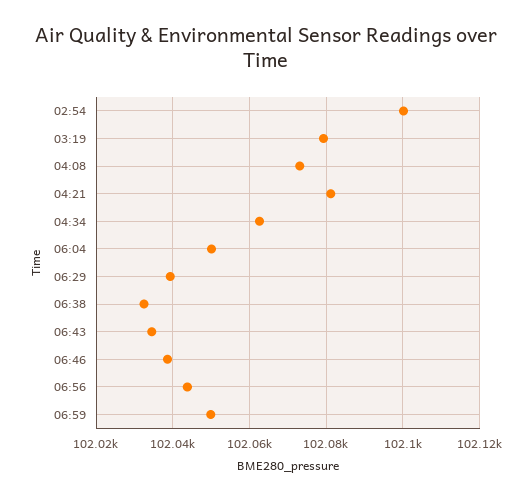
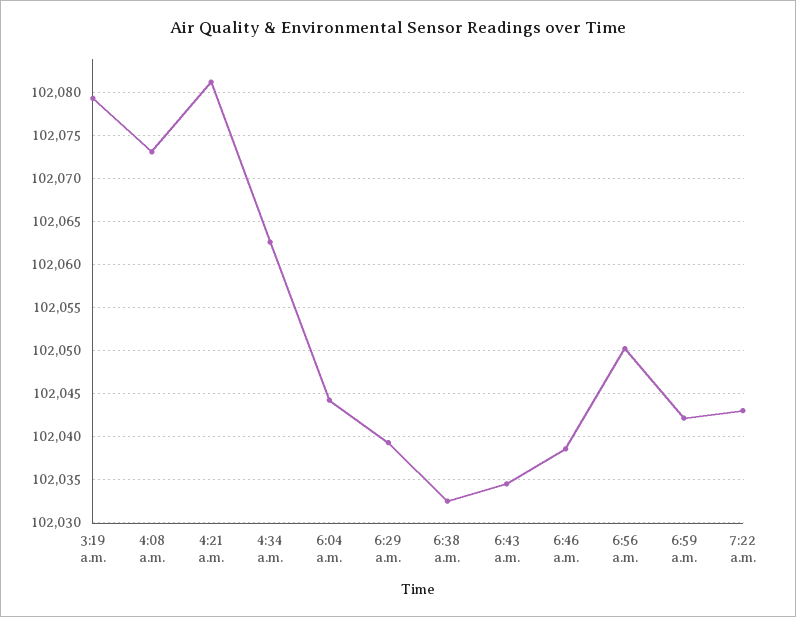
02:54: 102100 -> none
06:04: 102050 -> 102044
06:56: 102044 -> 102050
06:59: 102050 -> 102042
7:22 a.m.: none -> 102043

